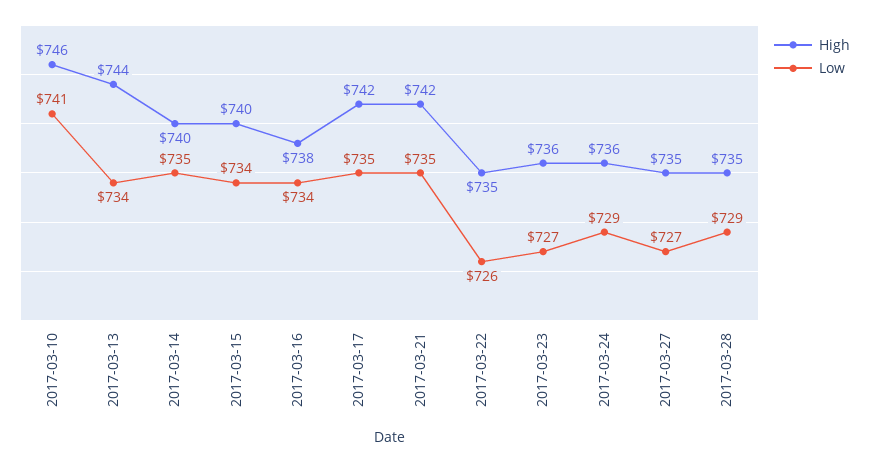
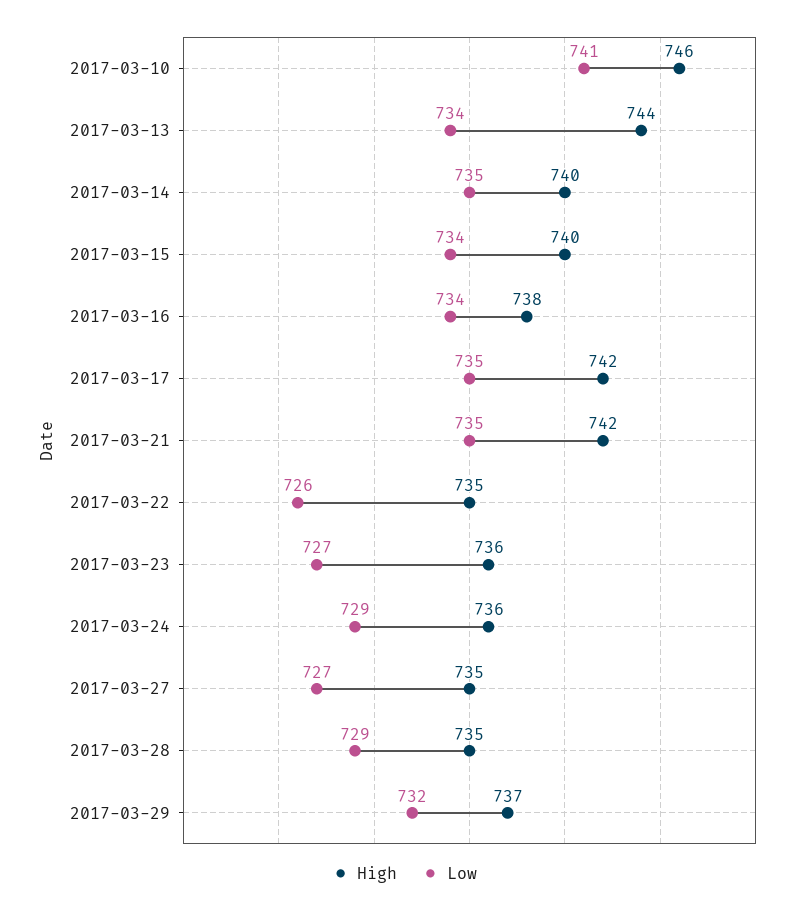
High, 2017-03-29: none -> 737
Low, 2017-03-29: none -> 732

